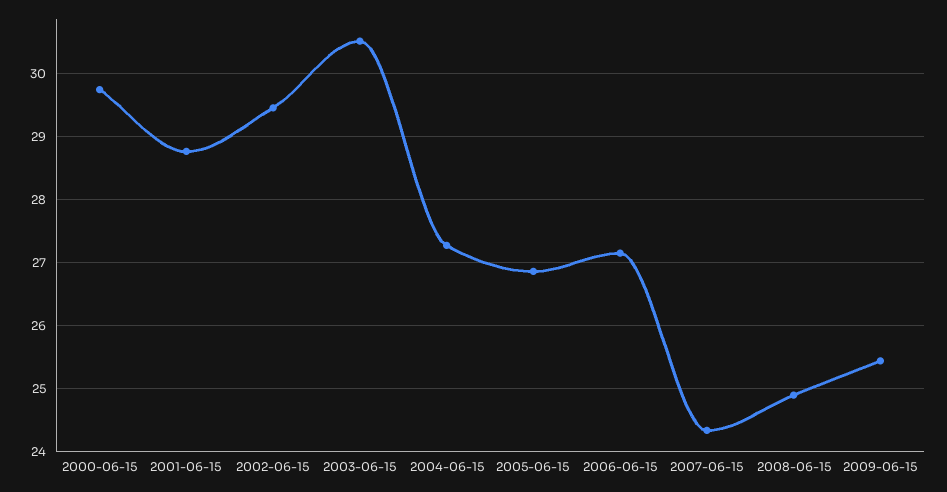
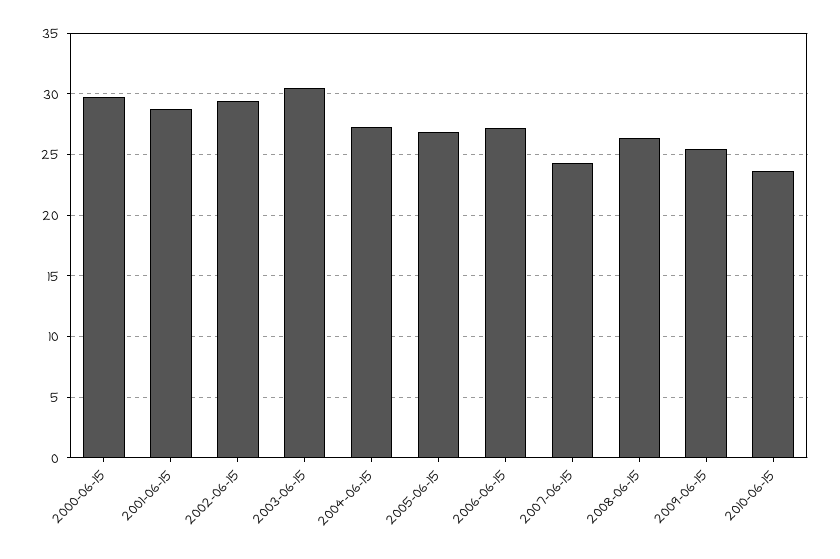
2008-06-15: 24.9 -> 26.5
2010-06-15: none -> 23.5

